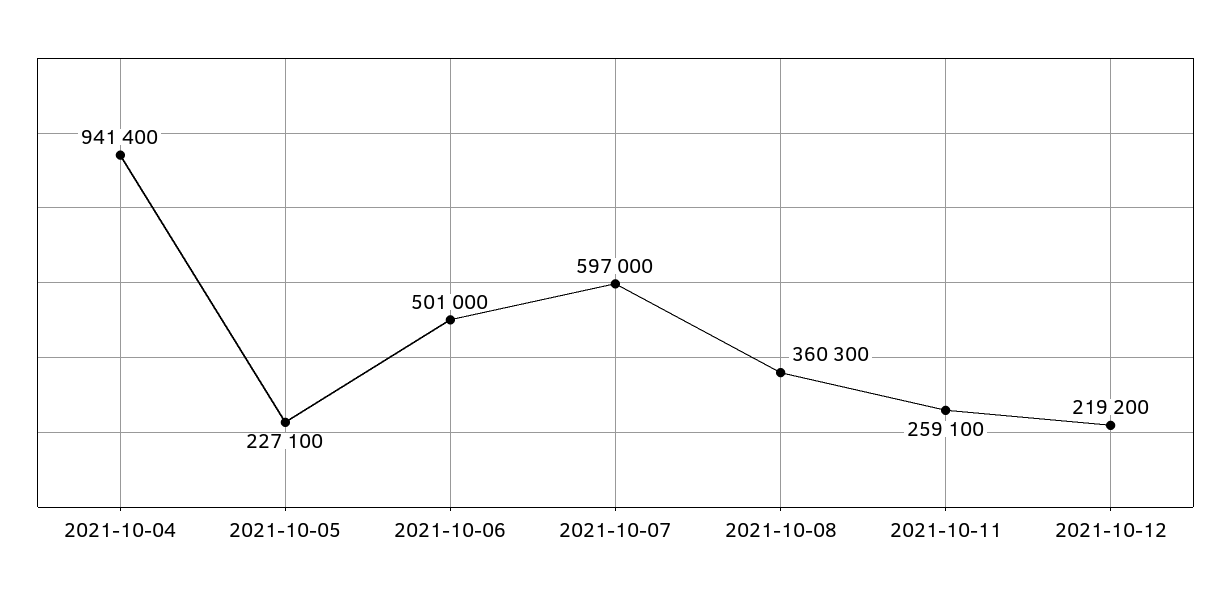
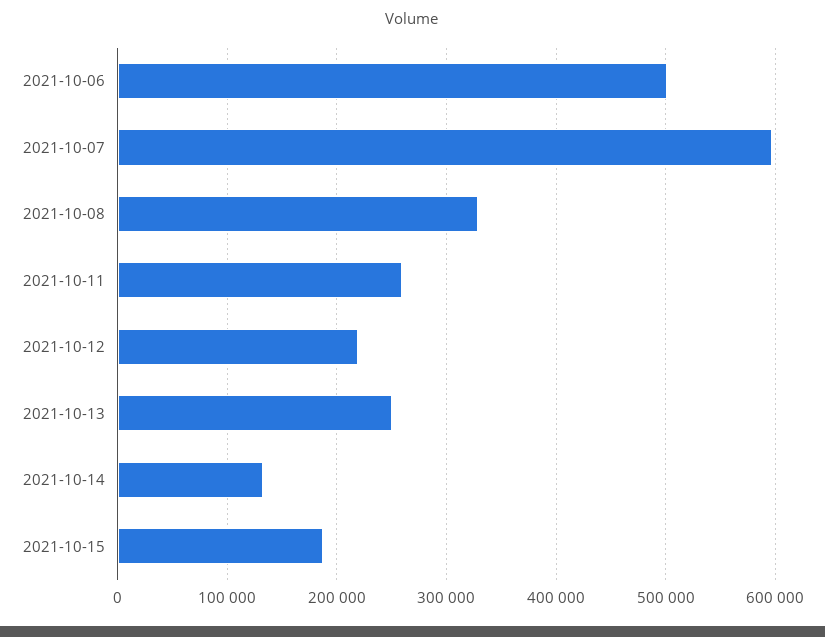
2021-10-04: 941400 -> none
2021-10-05: 227100 -> none
2021-10-08: 360300 -> 330000
2021-10-13: none -> 250000
2021-10-14: none -> 130000
2021-10-15: none -> 190000

